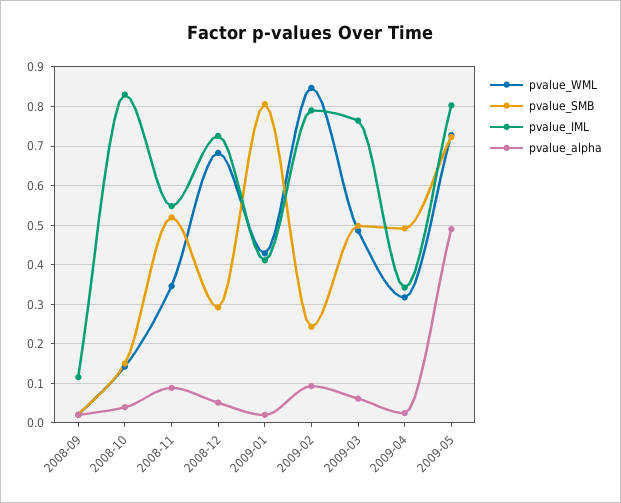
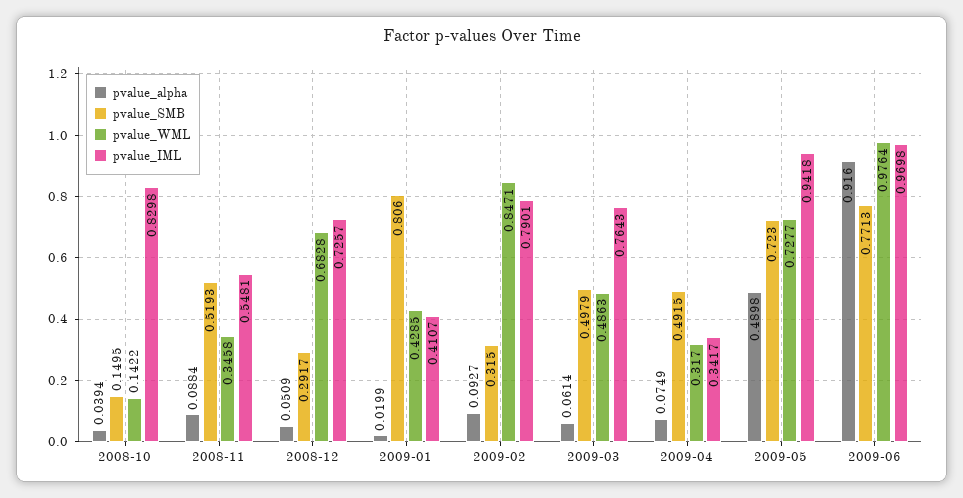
pvalue_WML, 2008-09: 0.02 -> none
pvalue_SMB, 2008-09: 0.02 -> none
pvalue_IML, 2008-09: 0.12 -> none
pvalue_alpha, 2008-09: 0.02 -> none
pvalue_SMB, 2009-02: 0.24 -> 0.315
pvalue_alpha, 2009-04: 0.02 -> 0.0749
pvalue_IML, 2009-05: 0.8 -> 0.9418
pvalue_alpha, 2009-06: none -> 0.916
pvalue_SMB, 2009-06: none -> 0.7713
pvalue_WML, 2009-06: none -> 0.9764
pvalue_IML, 2009-06: none -> 0.9698

